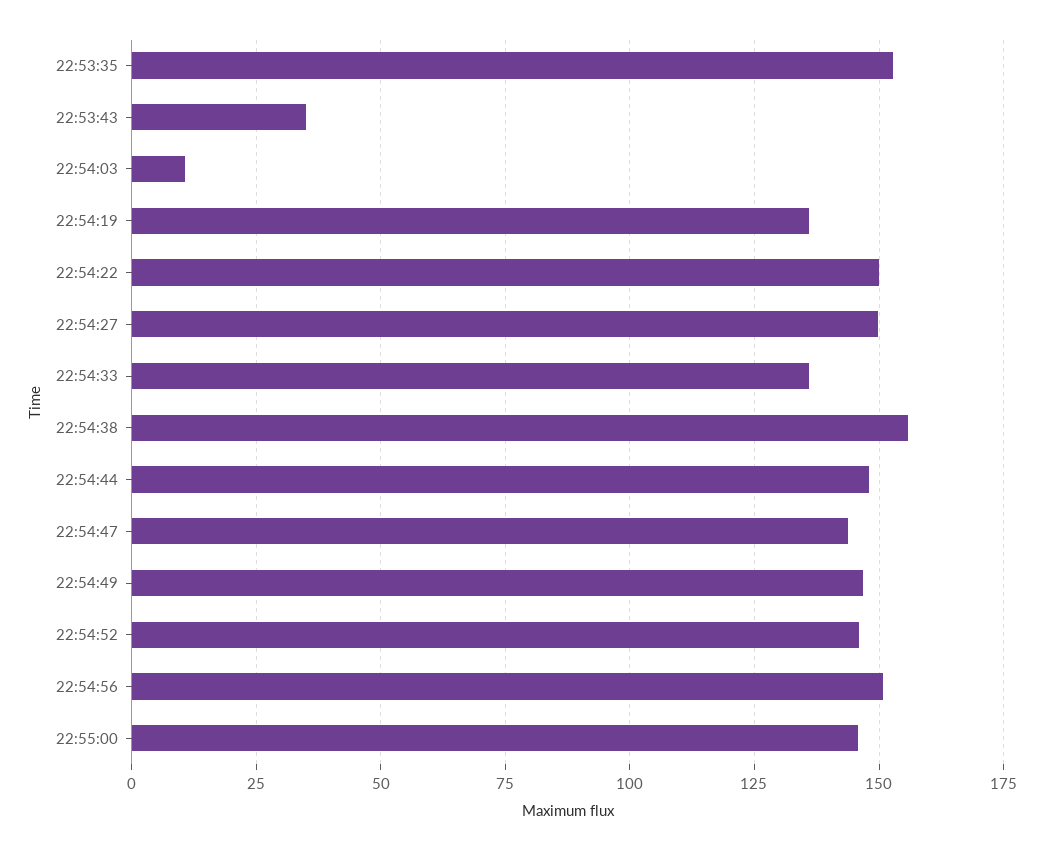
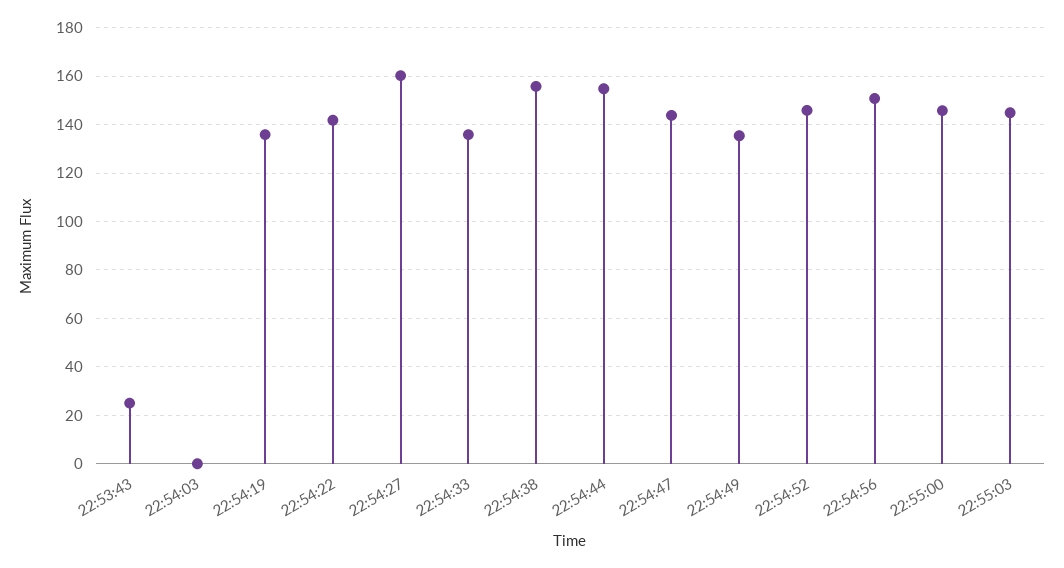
22:53:35: 152.5 -> none
22:53:43: 35 -> 25
22:54:03: 10 -> 0
22:54:22: 150 -> 142.5
22:54:27: 150 -> 160
22:54:44: 147.5 -> 155
22:54:49: 147.5 -> 135
22:55:03: none -> 145

